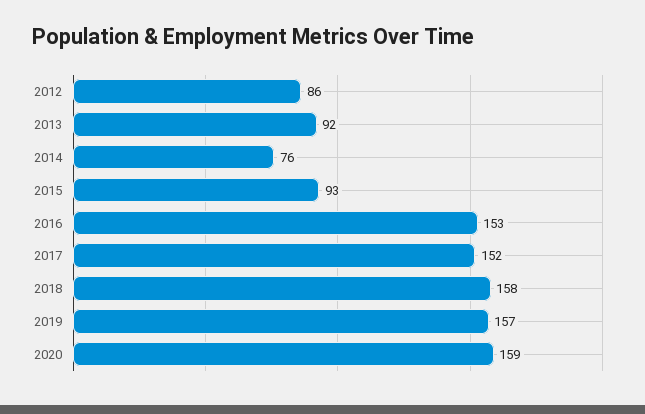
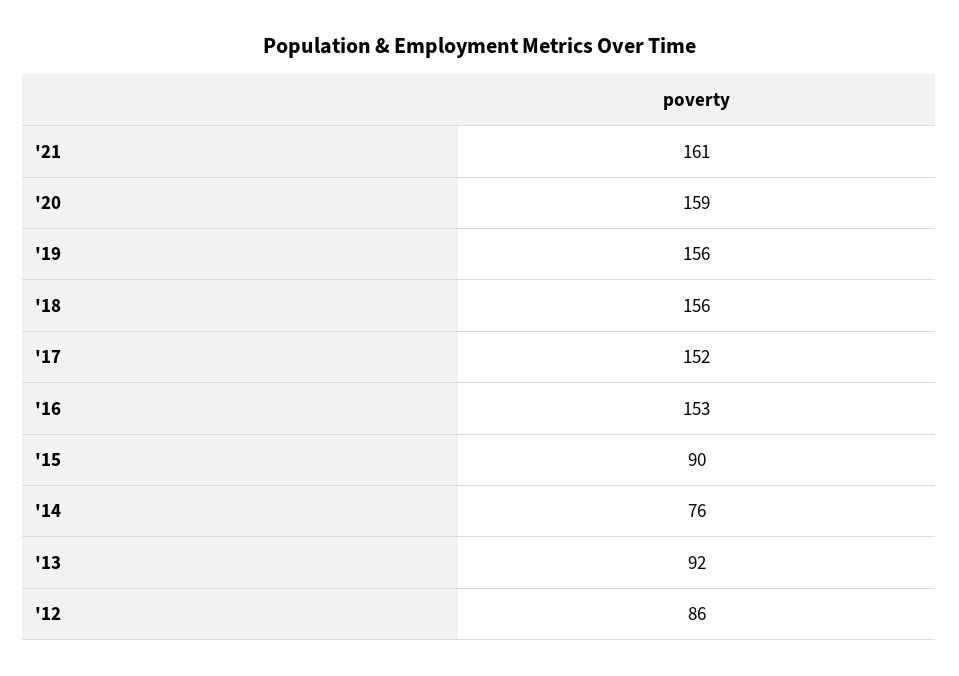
2015: 93 -> 90
2018: 158 -> 156
2019: 157 -> 156
'21: none -> 161

